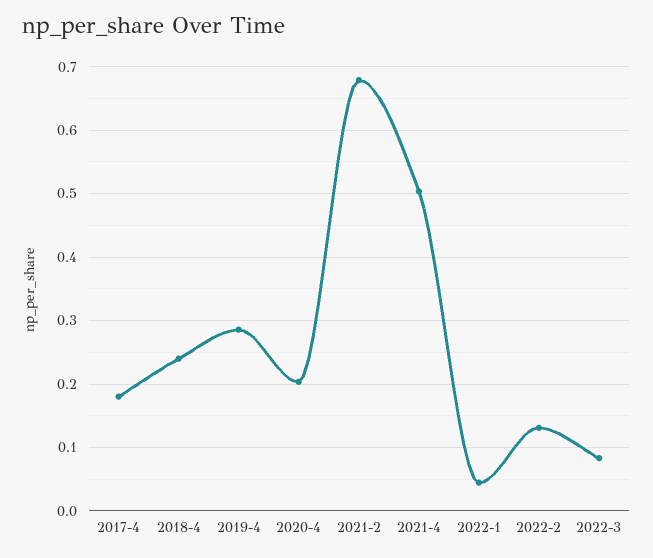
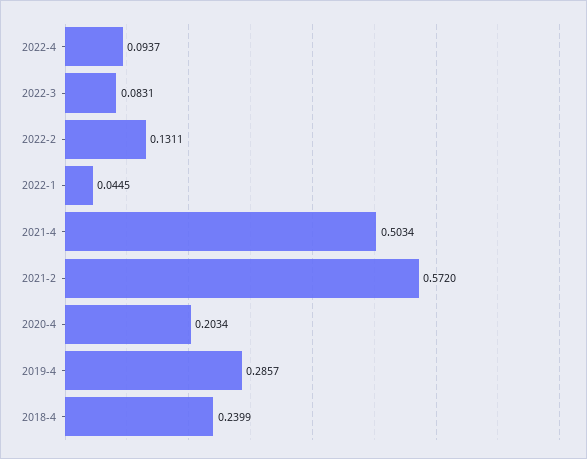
2017-4: 0.18 -> none
2021-2: 0.68 -> 0.572
2022-4: none -> 0.0937

